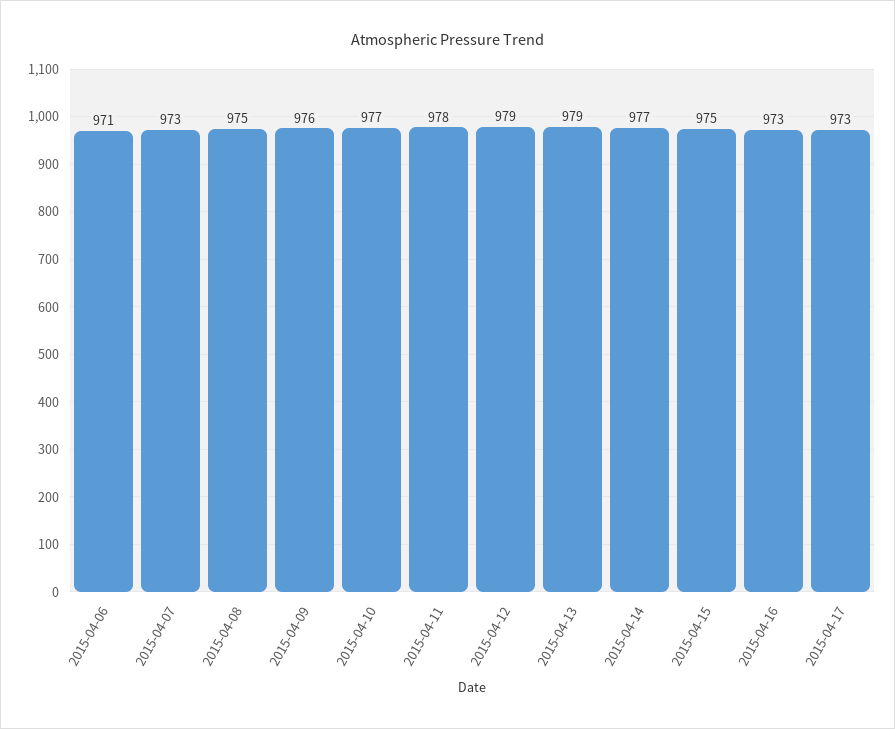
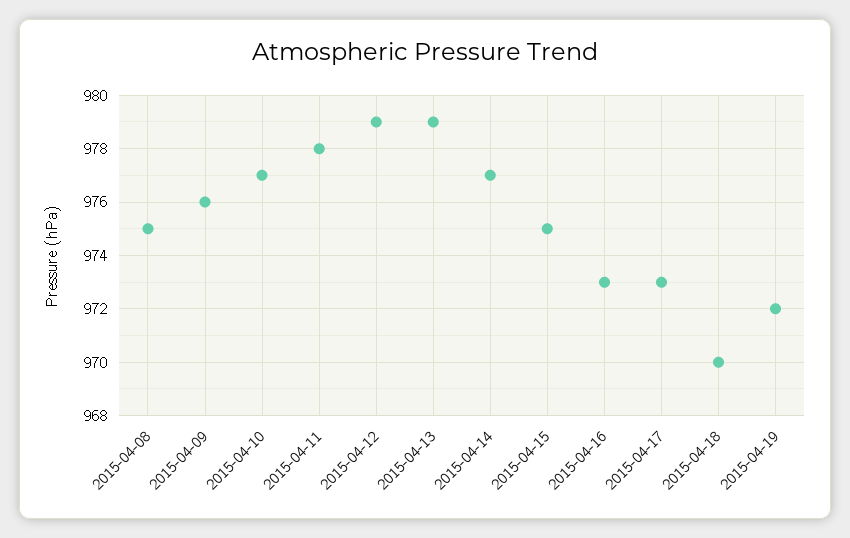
2015-04-06: 971 -> none
2015-04-07: 973 -> none
2015-04-18: none -> 970
2015-04-19: none -> 972

